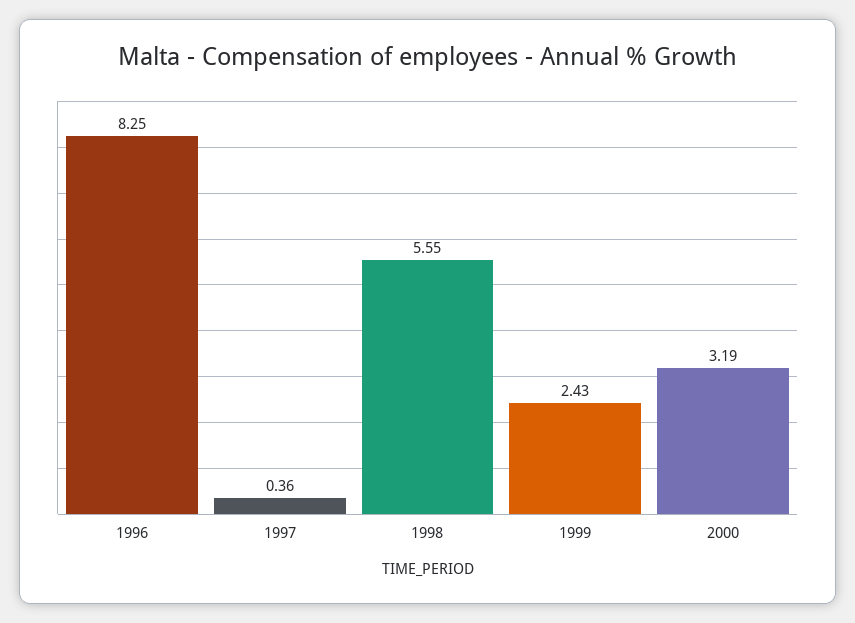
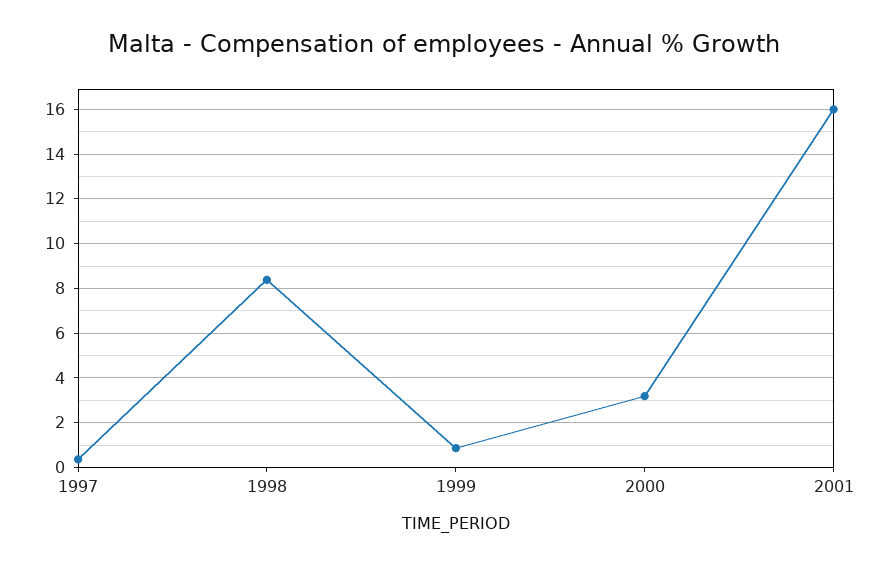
1996: 8.25 -> none
1998: 5.55 -> 8.5
1999: 2.43 -> 1
2001: none -> 16

